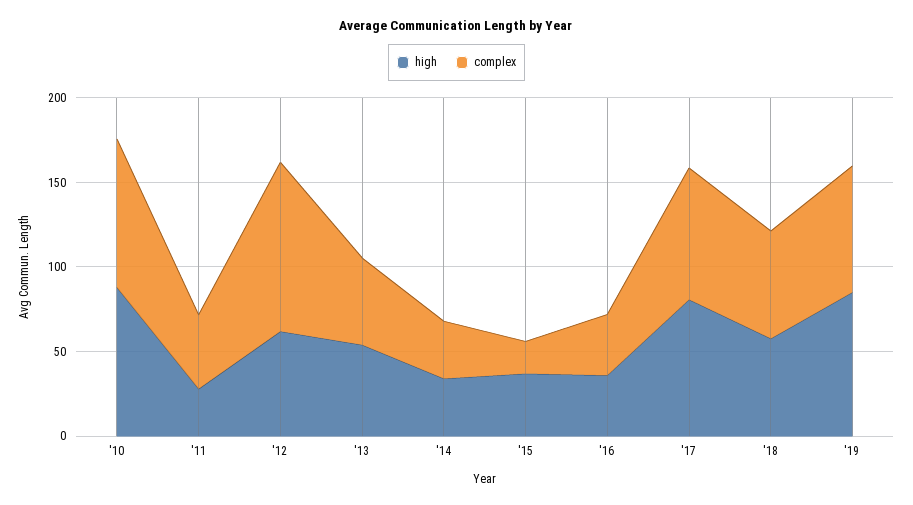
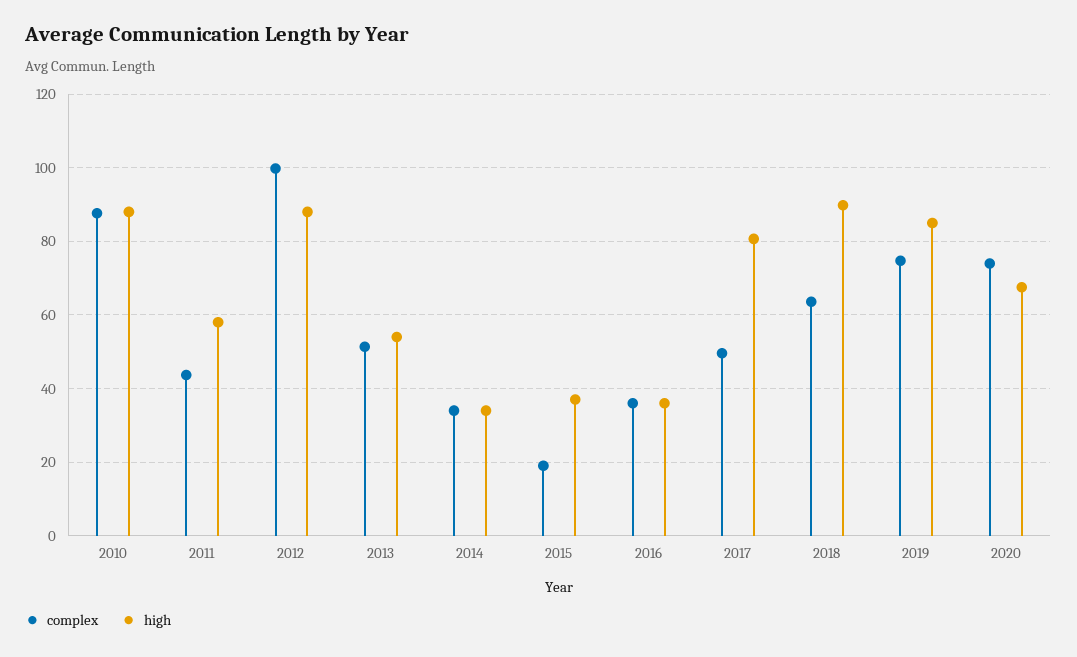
high, '11: 30 -> 58
high, '12: 60 -> 88
complex, '17: 80 -> 50
high, '18: 60 -> 90
complex, 2020: none -> 74
high, 2020: none -> 68

